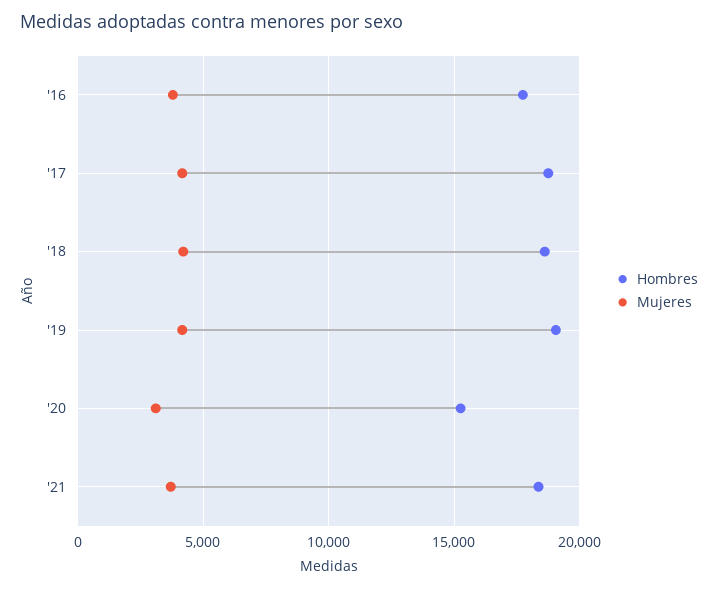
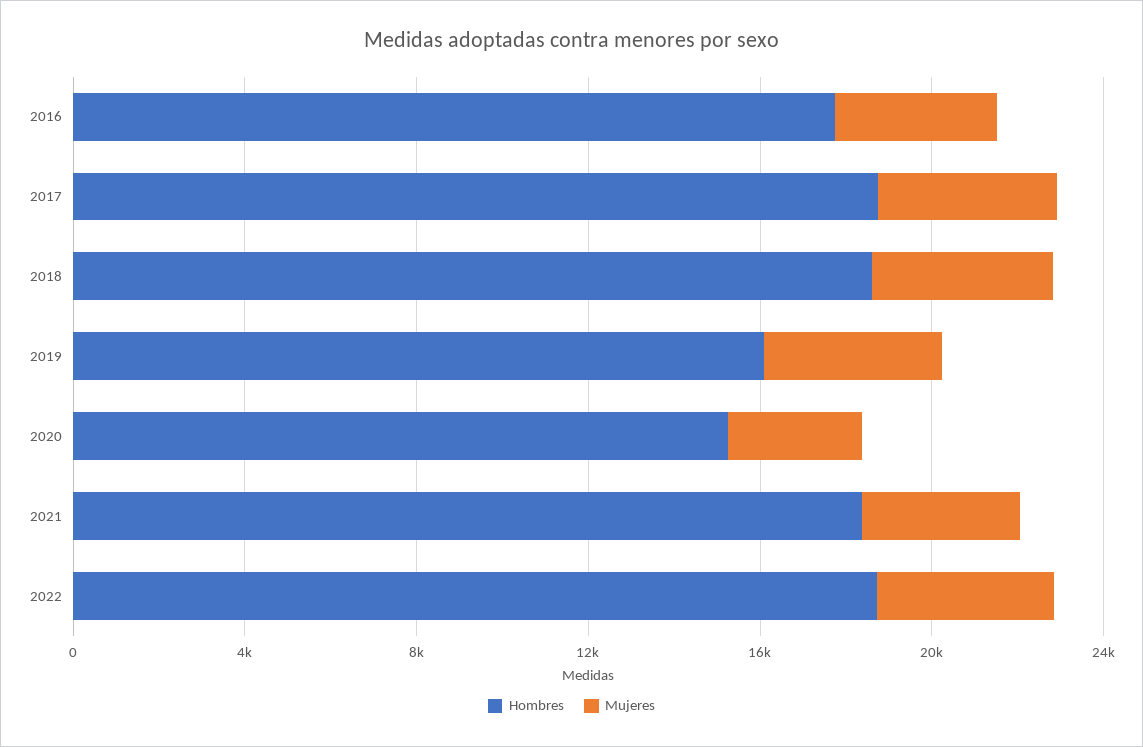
Hombres, '19: 19000 -> 16000
Hombres, 2022: none -> 19000
Mujeres, 2022: none -> 4000

